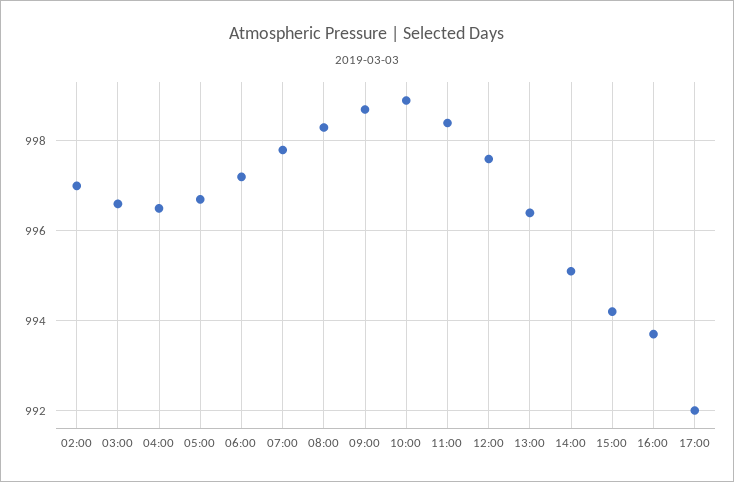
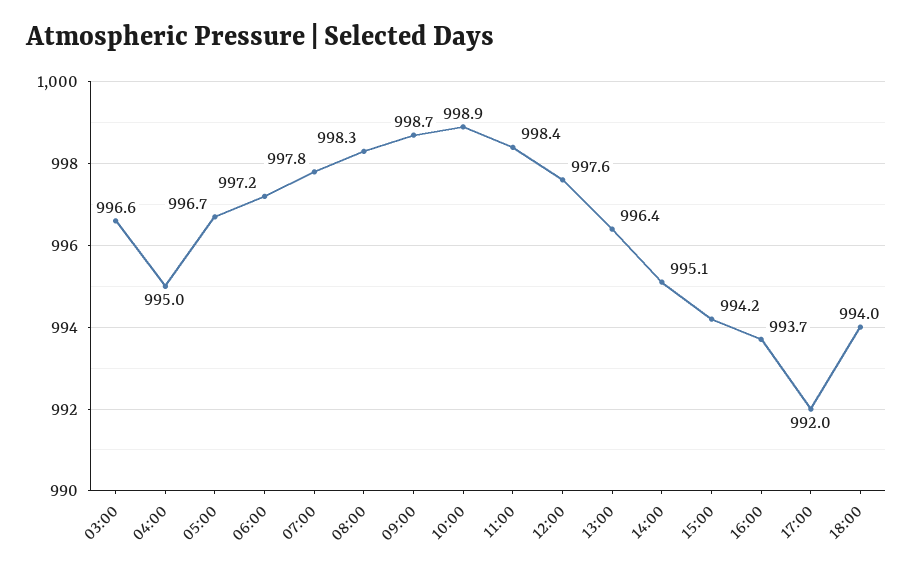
02:00: 997 -> none
04:00: 996.5 -> 995
18:00: none -> 994

